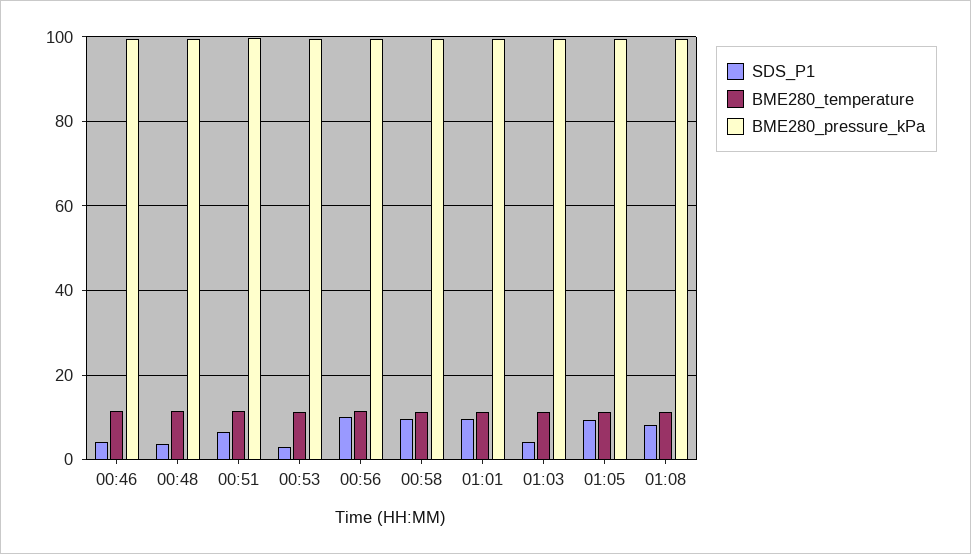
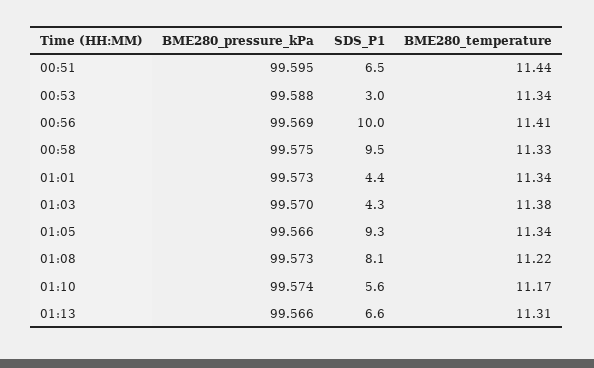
SDS_P1, 00:46: 4 -> none
BME280_temperature, 00:46: 12 -> none
BME280_pressure_kPa, 00:46: 100 -> none
SDS_P1, 00:48: 4 -> none
BME280_temperature, 00:48: 12 -> none
BME280_pressure_kPa, 00:48: 100 -> none
SDS_P1, 01:01: 10 -> 4.4
BME280_pressure_kPa, 01:10: none -> 99.574
SDS_P1, 01:10: none -> 5.6
BME280_temperature, 01:10: none -> 11.17
BME280_pressure_kPa, 01:13: none -> 99.566
SDS_P1, 01:13: none -> 6.6
BME280_temperature, 01:13: none -> 11.31

